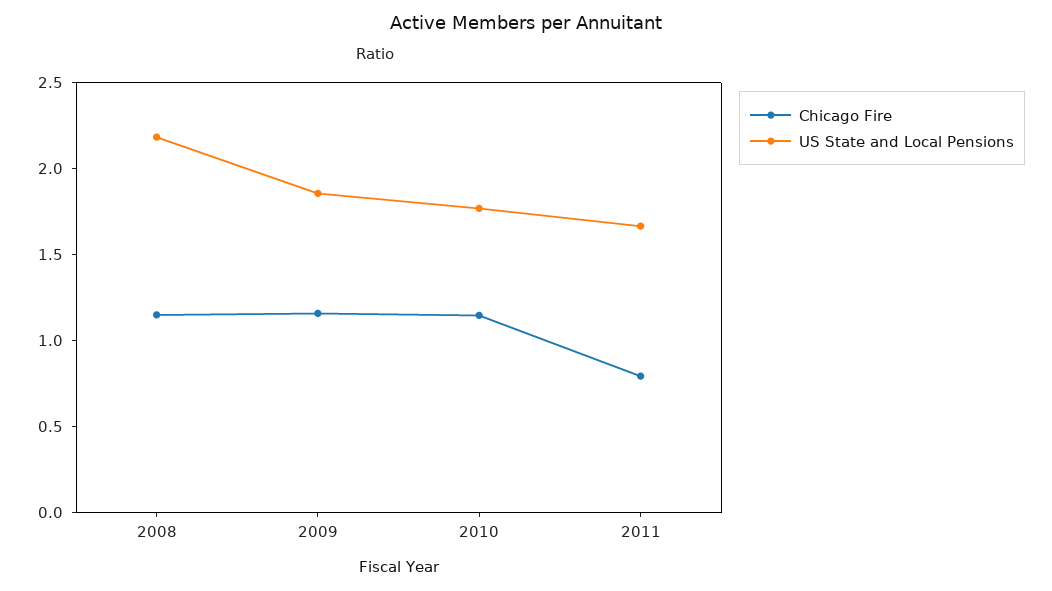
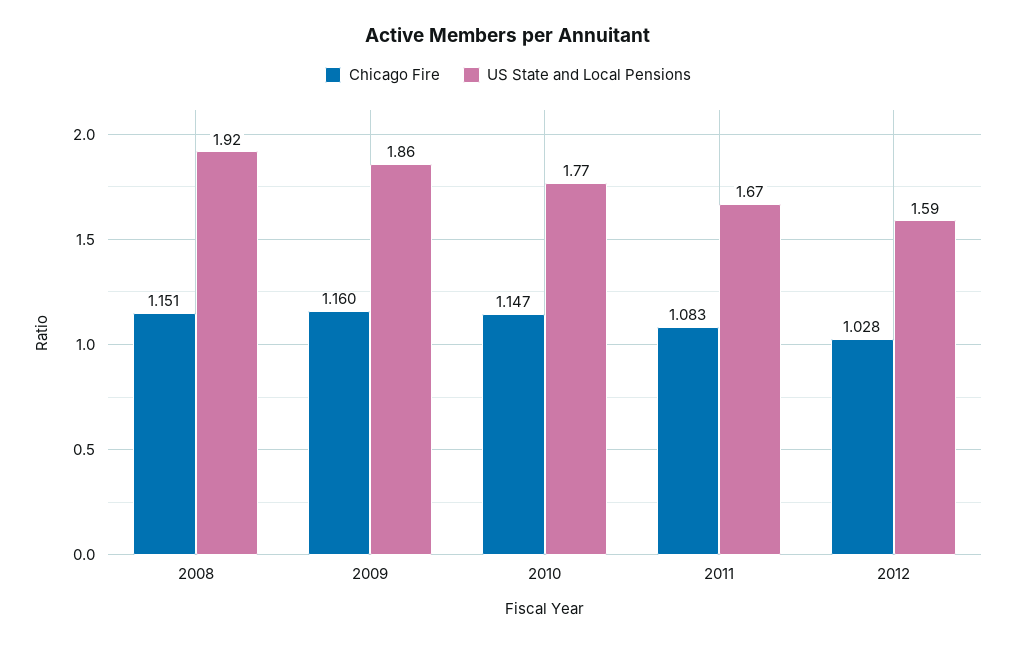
US State and Local Pensions, 2008: 2.2 -> 1.92
Chicago Fire, 2011: 0.8 -> 1.083
Chicago Fire, 2012: none -> 1.028
US State and Local Pensions, 2012: none -> 1.59

